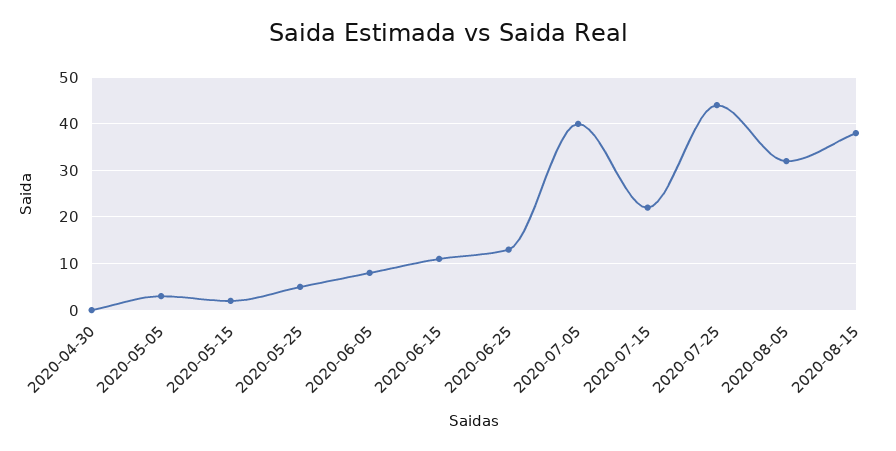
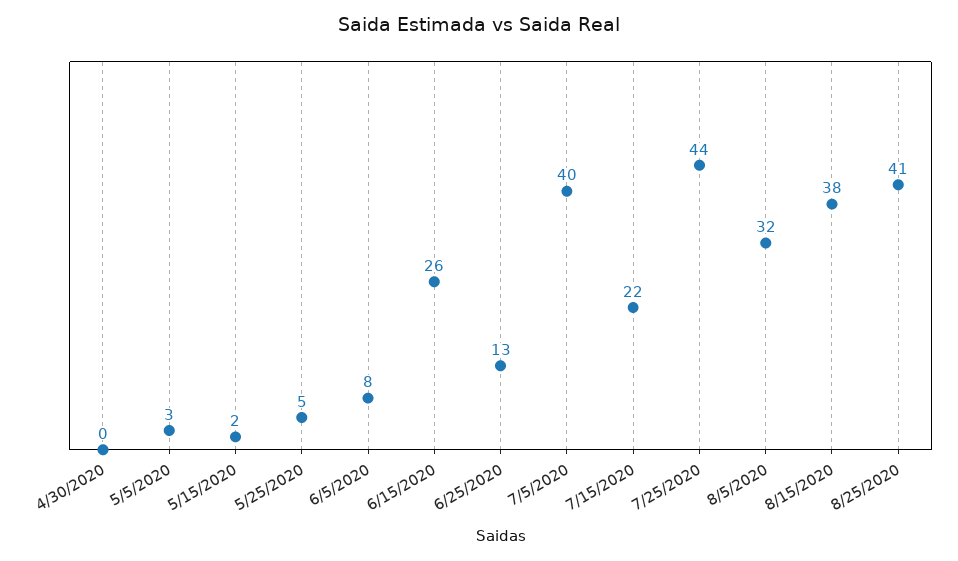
2020-06-15: 10 -> 26
8/25/2020: none -> 41

